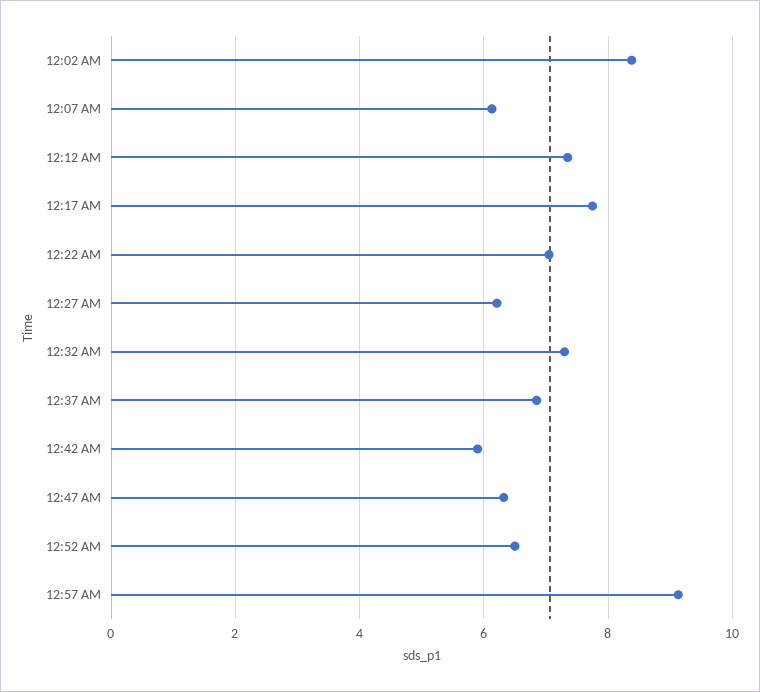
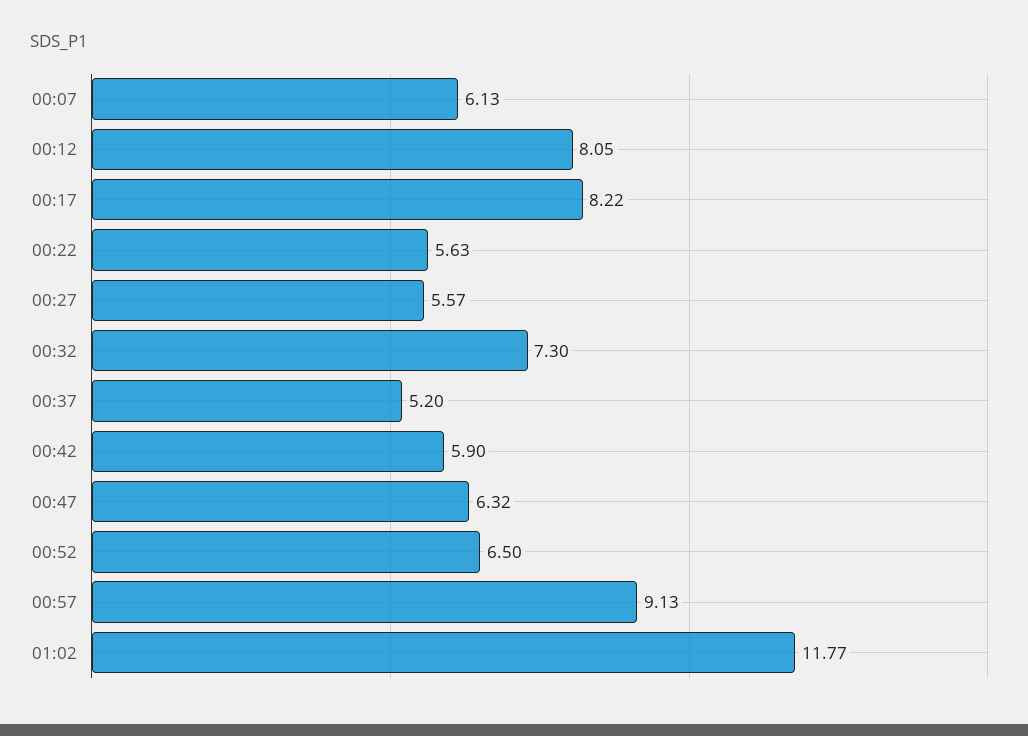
12:02 AM: 8.4 -> none
12:12 AM: 7.4 -> 8.05
12:17 AM: 7.8 -> 8.22
12:22 AM: 7 -> 5.63
12:27 AM: 6.2 -> 5.57
12:37 AM: 6.8 -> 5.2
01:02: none -> 11.77

